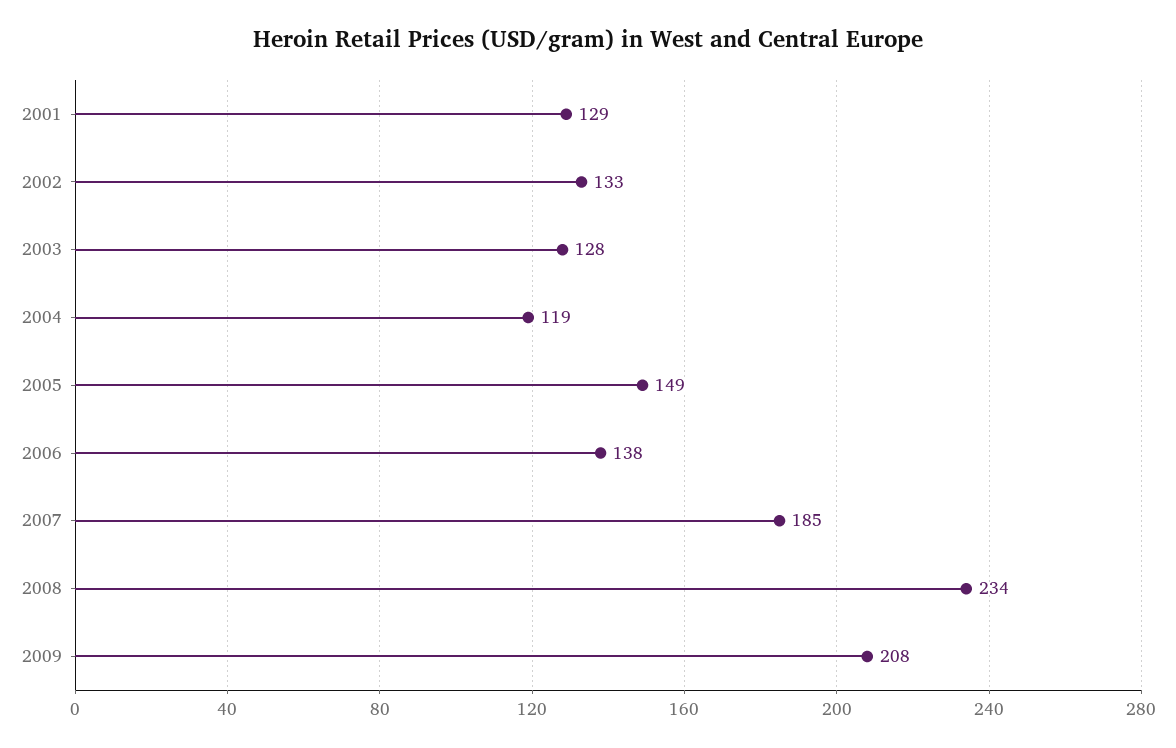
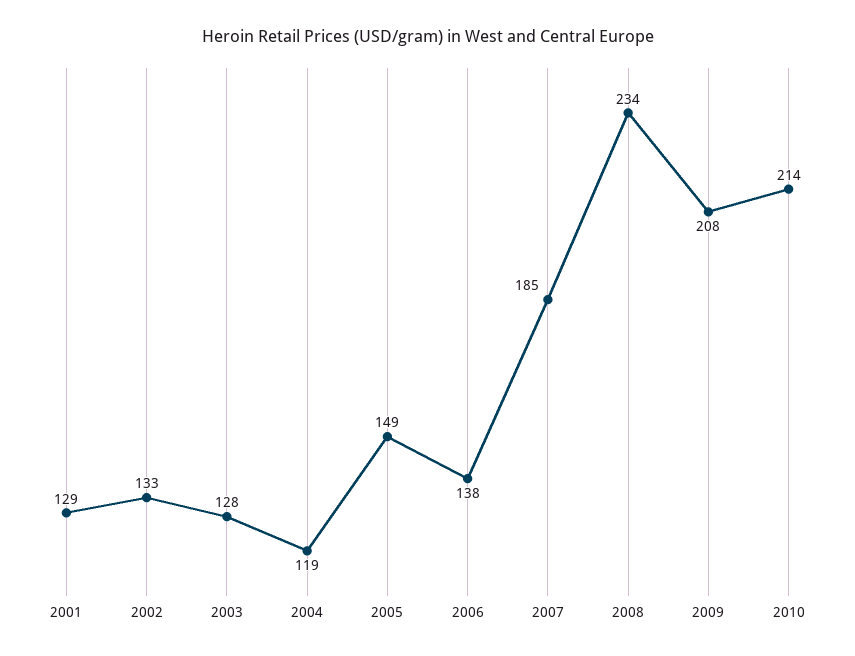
2010: none -> 214

